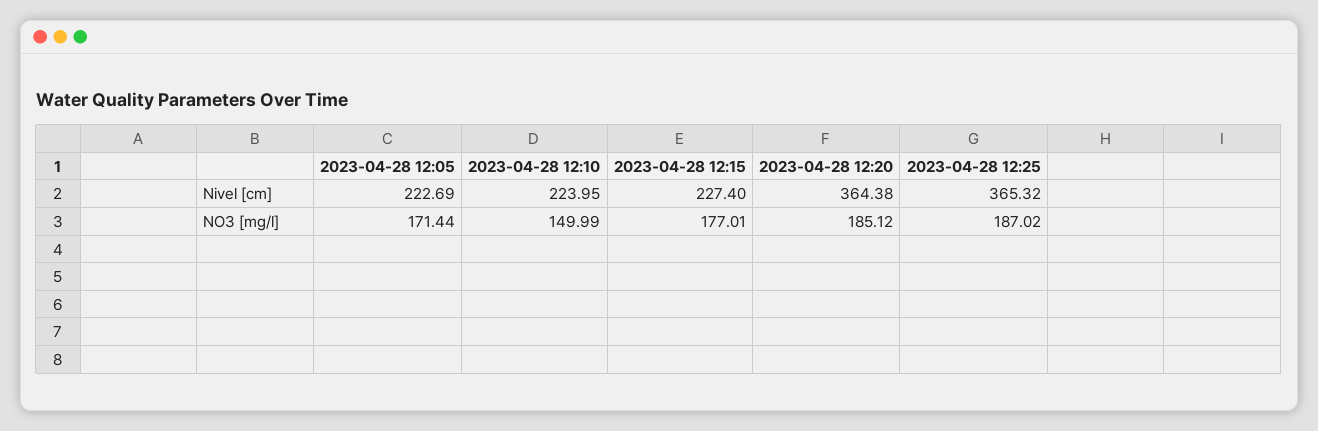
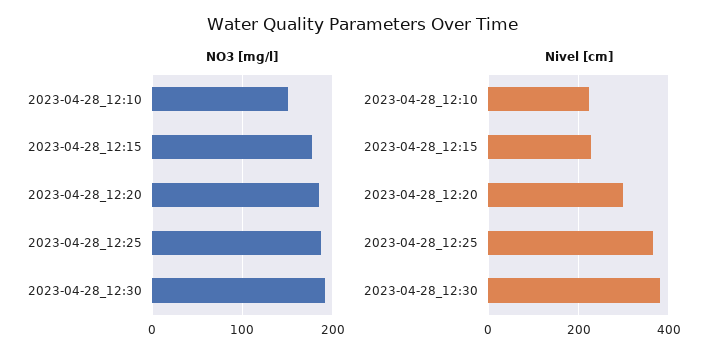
Nivel [cm], 2023-04-28 12:05: 222.69 -> none
Nivel [cm], 2023-04-28 12:20: 364.38 -> 300
NO3 [mg/l], 2023-04-28 12:05: 171.44 -> none
NO3 [mg/l], 2023-04-28_12:30: none -> 190
Nivel [cm], 2023-04-28_12:30: none -> 380

